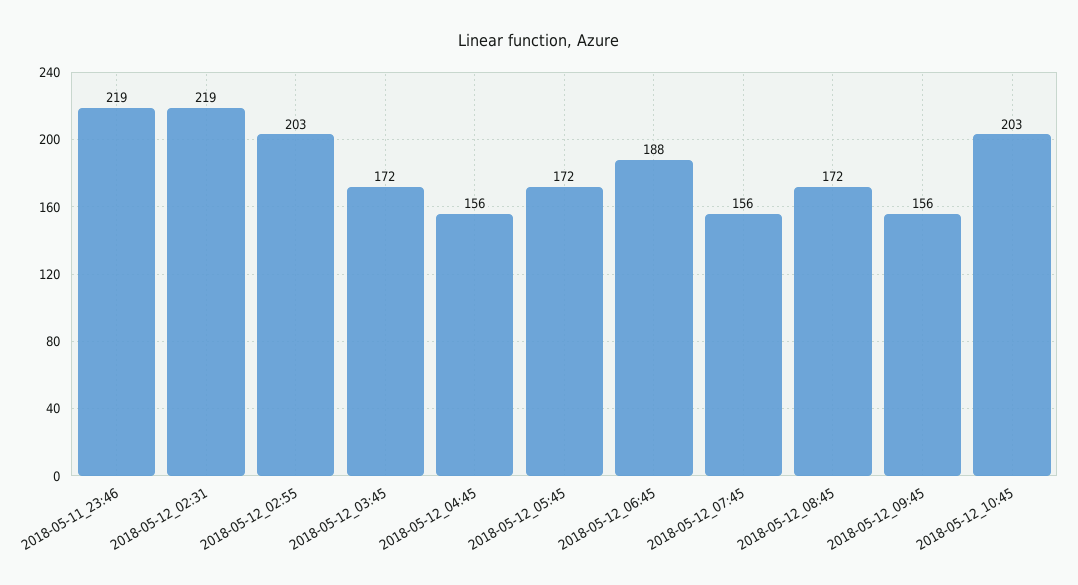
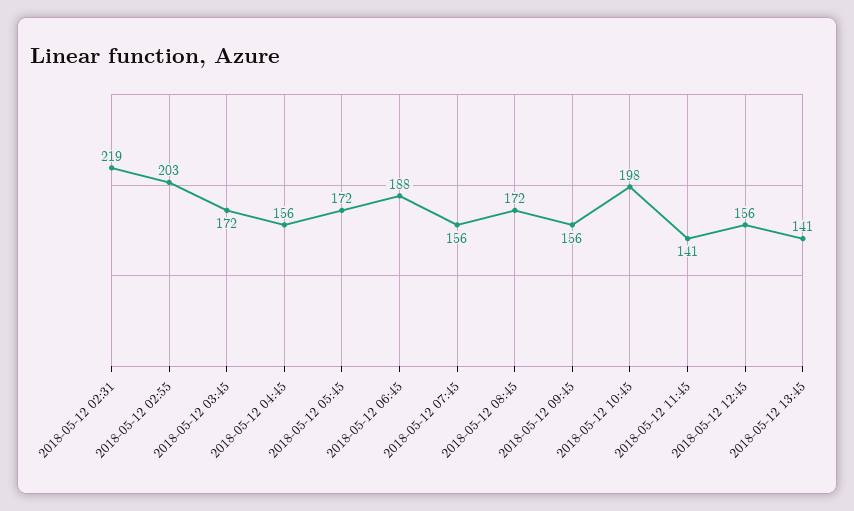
2018-05-11_23:46: 219 -> none
2018-05-12_10:45: 203 -> 198
2018-05-12 11:45: none -> 141
2018-05-12 12:45: none -> 156
2018-05-12 13:45: none -> 141

